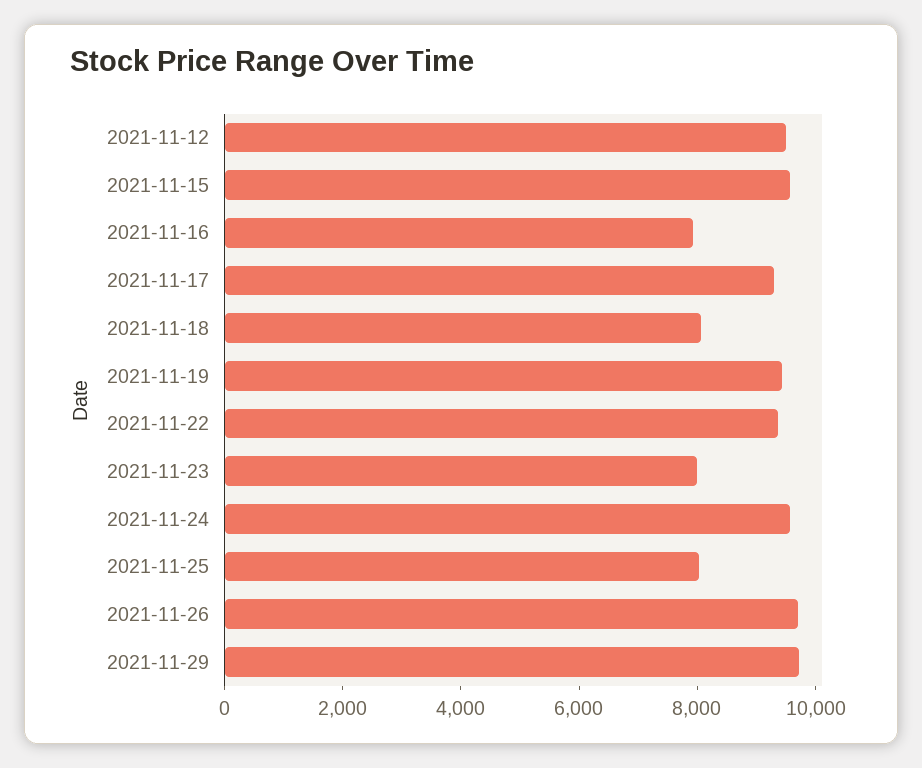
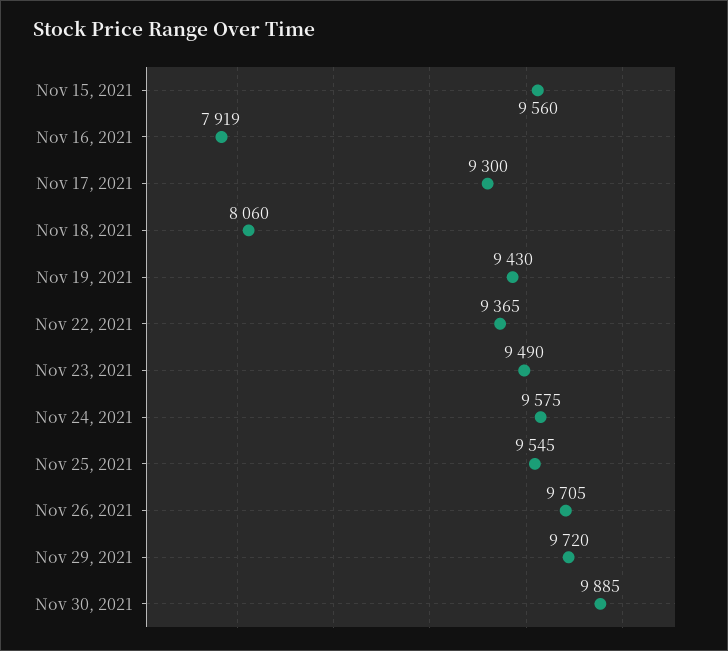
2021-11-12: 9500 -> none
2021-11-23: 8000 -> 9490
2021-11-25: 8000 -> 9545
Nov 30, 2021: none -> 9885

